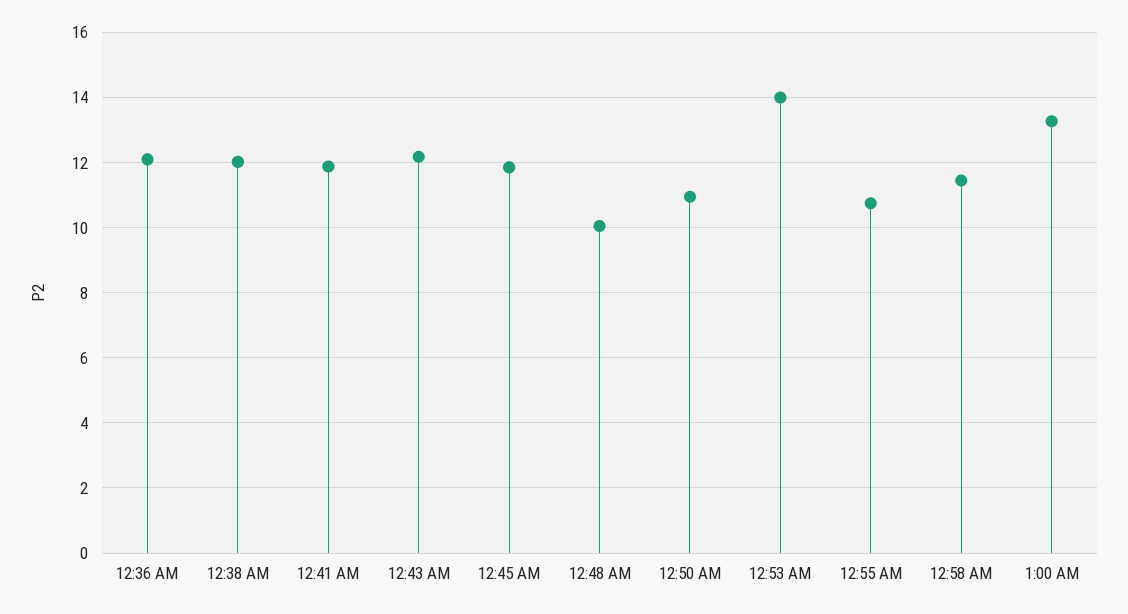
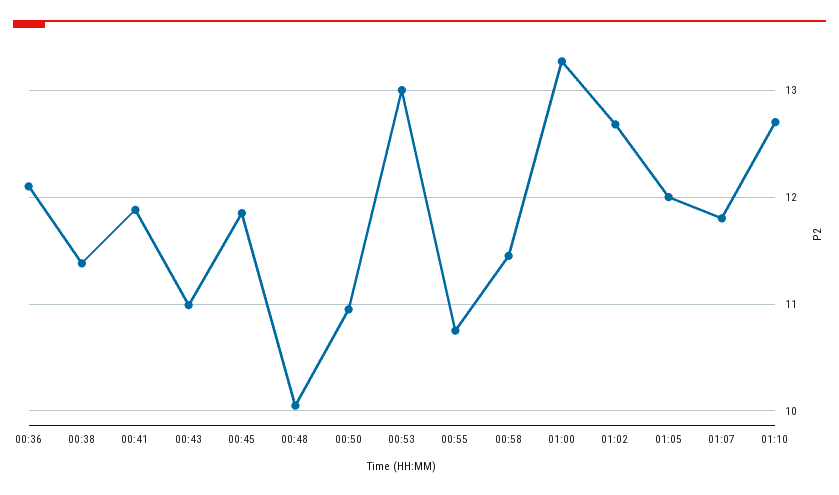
12:38 AM: 12 -> 11.4
12:43 AM: 12.2 -> 11
12:53 AM: 14 -> 13
01:02: none -> 12.7
01:05: none -> 12
01:07: none -> 11.8
01:10: none -> 12.7

